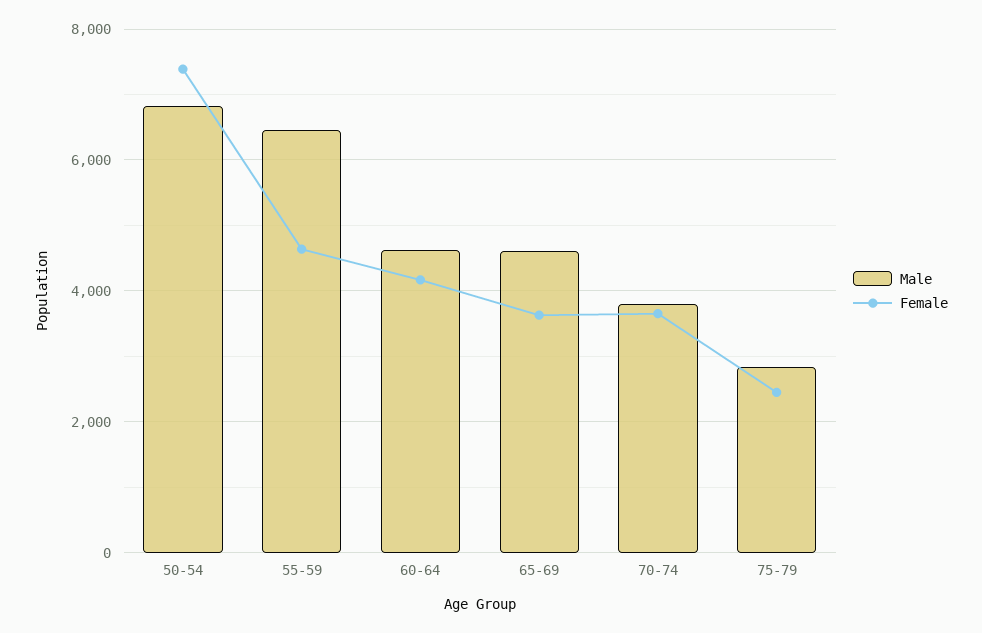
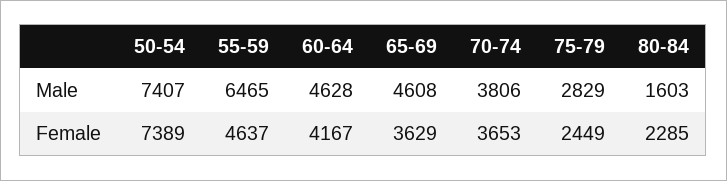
Male, 50-54: 6800 -> 7407
Male, 80-84: none -> 1603
Female, 80-84: none -> 2285

